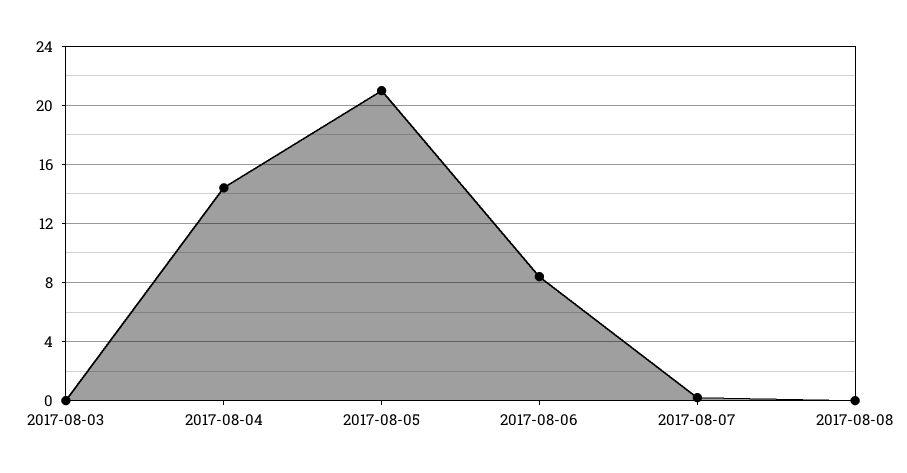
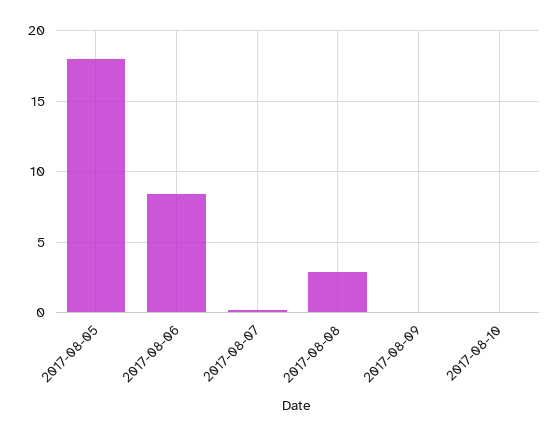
2017-08-03: 0 -> none
2017-08-04: 14.5 -> none
2017-08-05: 21 -> 18
2017-08-08: 0 -> 3
2017-08-09: none -> 0
2017-08-10: none -> 0

